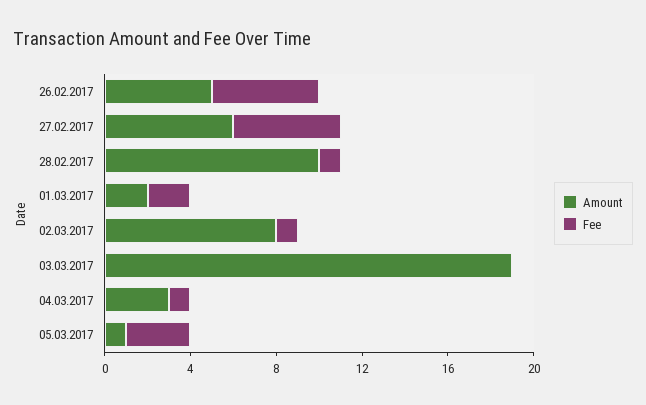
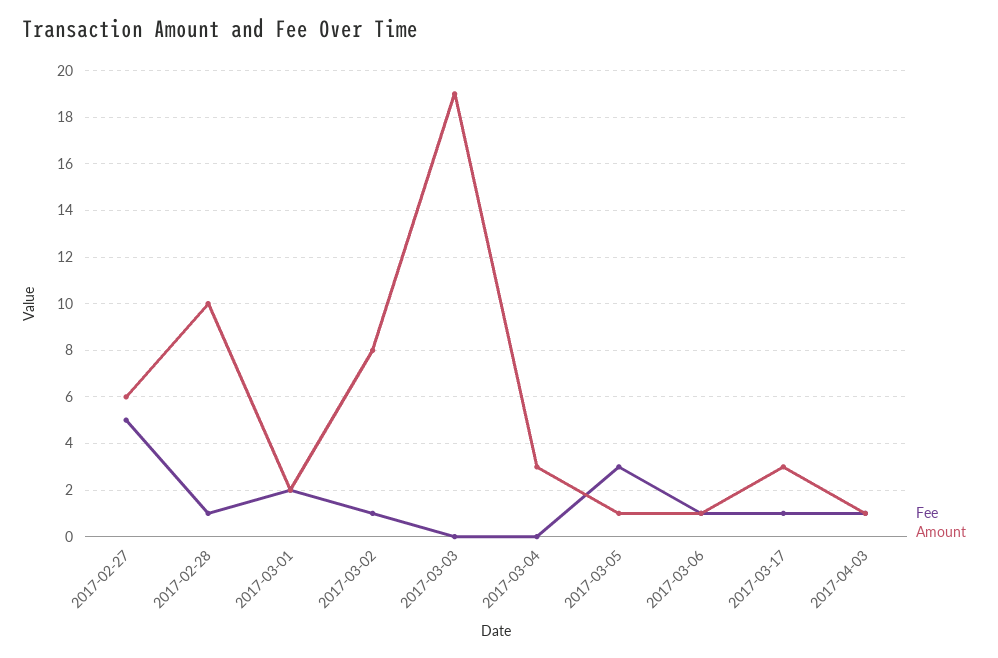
Amount, 26.02.2017: 5 -> none
Fee, 26.02.2017: 5 -> none
Fee, 04.03.2017: 1 -> 0
Fee, 2017-03-06: none -> 1
Amount, 2017-03-06: none -> 1
Fee, 2017-03-17: none -> 1
Amount, 2017-03-17: none -> 3
Fee, 2017-04-03: none -> 1
Amount, 2017-04-03: none -> 1

